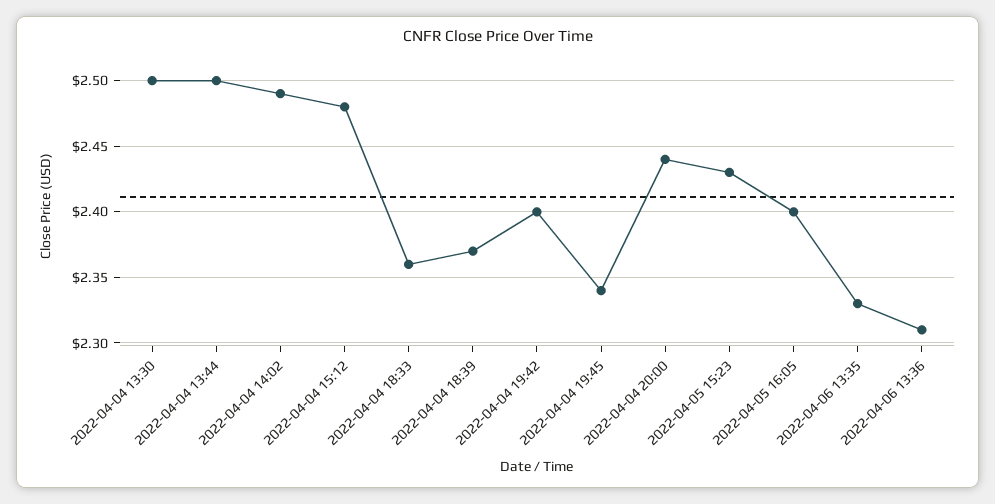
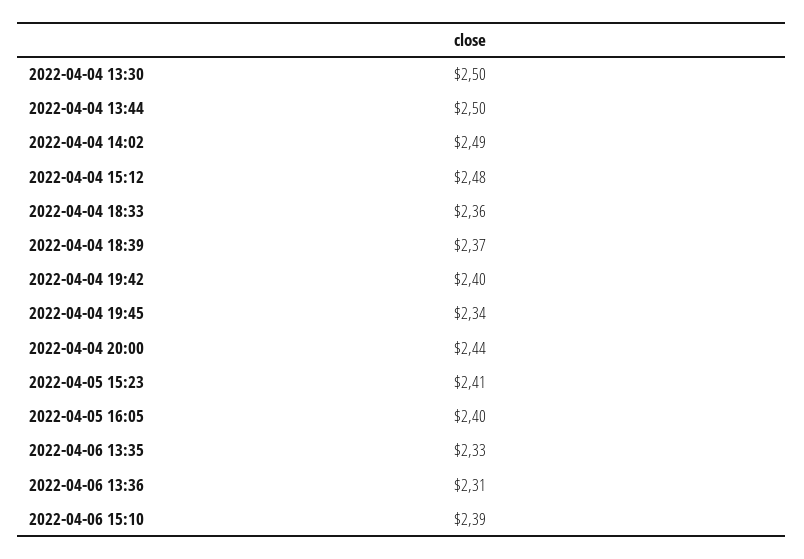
2022-04-05 15:23: 2.43 -> 2.41
2022-04-06 15:10: none -> 2.39

